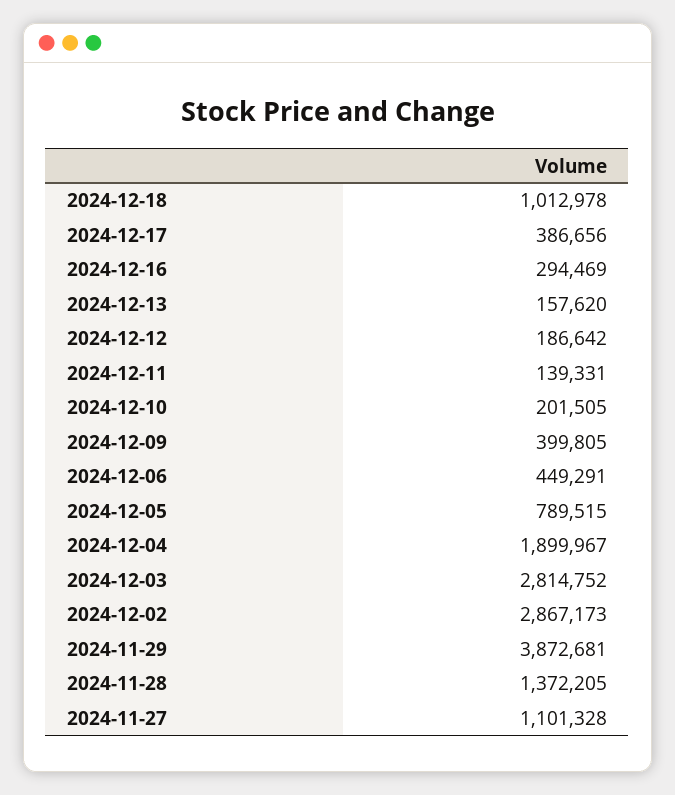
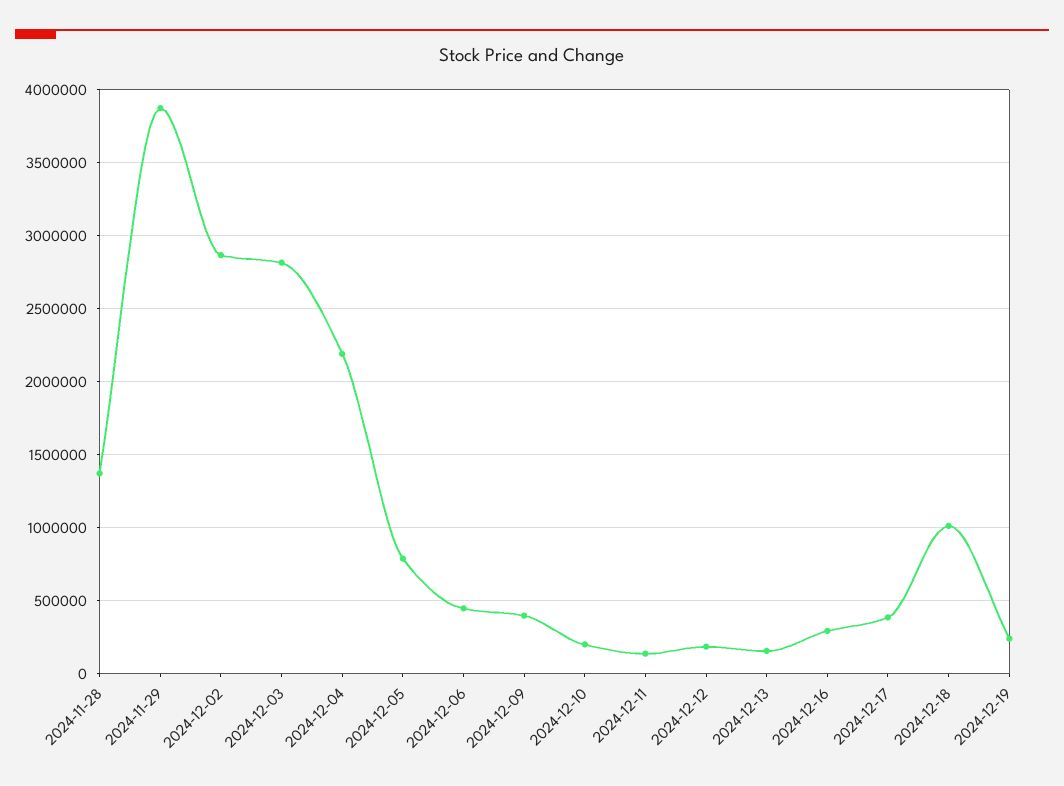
2024-12-04: 1899967 -> 2200000
2024-11-27: 1101328 -> none
2024-12-19: none -> 250000

